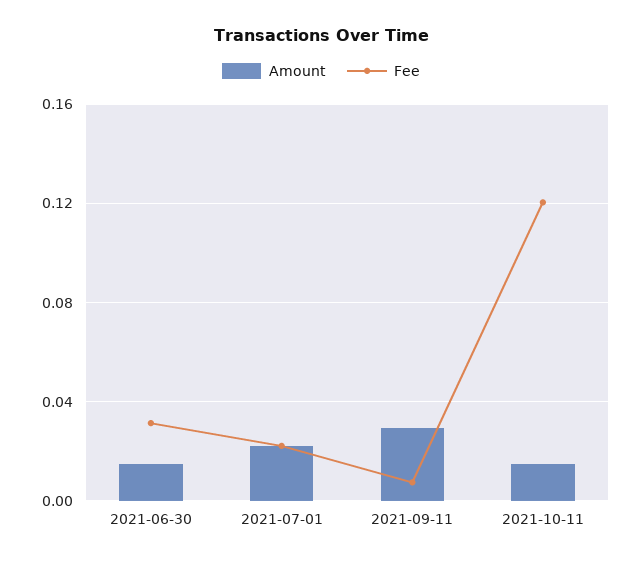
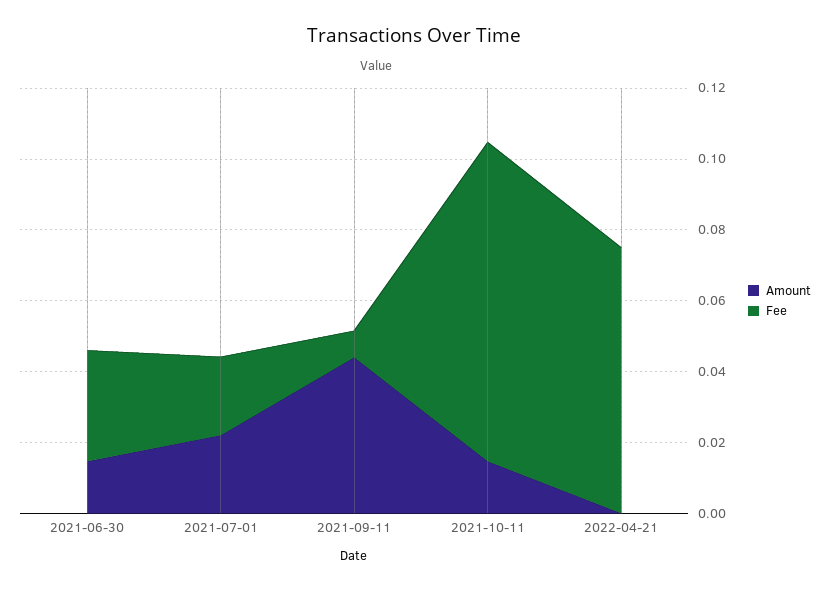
Amount, 2021-09-11: 0.03 -> 0.045
Fee, 2021-10-11: 0.12 -> 0.09
Amount, 2022-04-21: none -> 0
Fee, 2022-04-21: none -> 0.075

